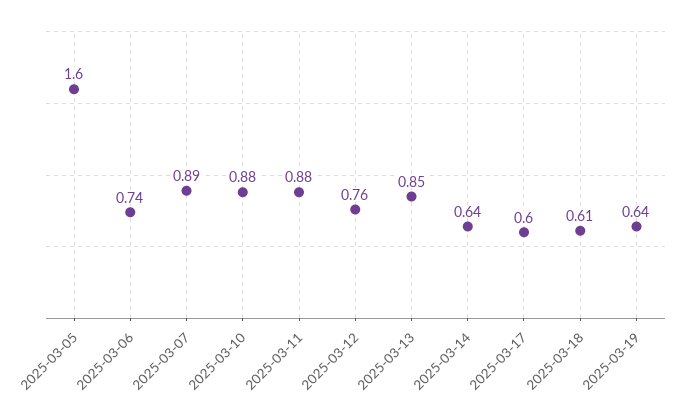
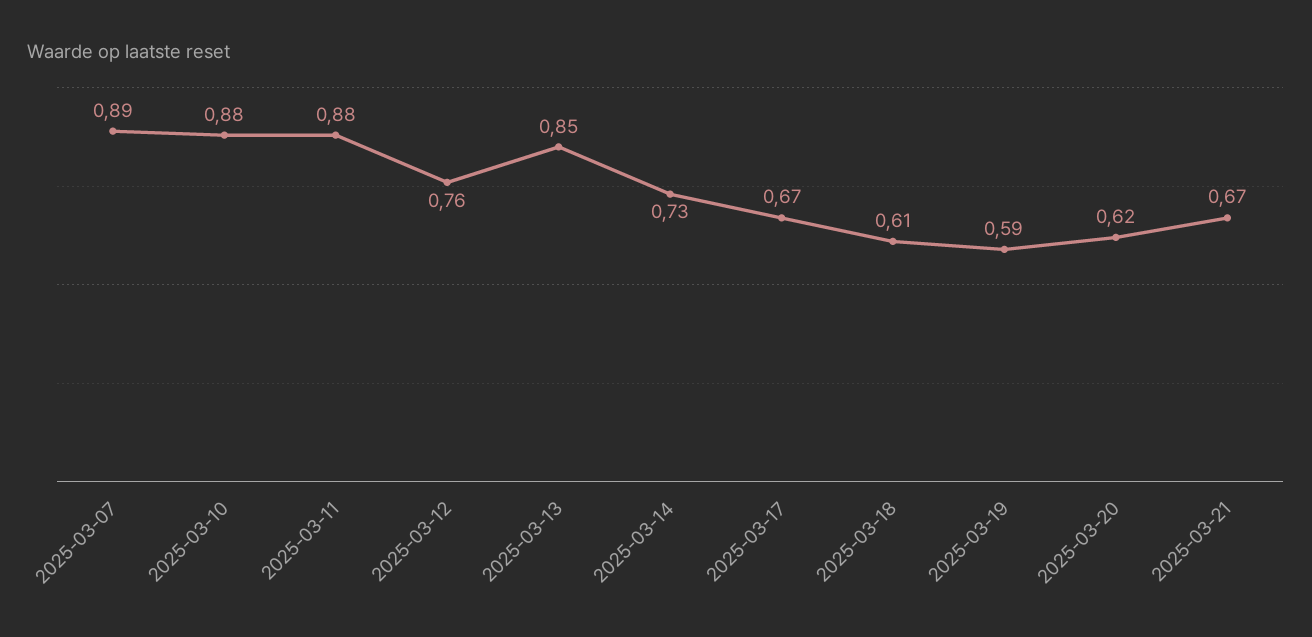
2025-03-05: 1.6 -> none
2025-03-06: 0.74 -> none
2025-03-14: 0.64 -> 0.73
2025-03-17: 0.6 -> 0.67
2025-03-19: 0.64 -> 0.59
2025-03-20: none -> 0.62
2025-03-21: none -> 0.67

